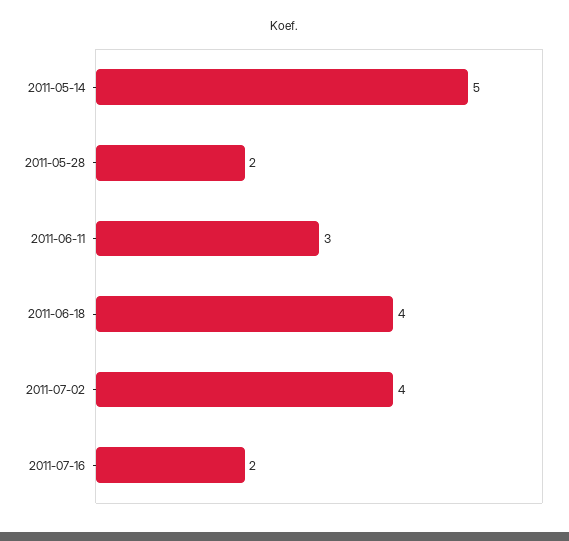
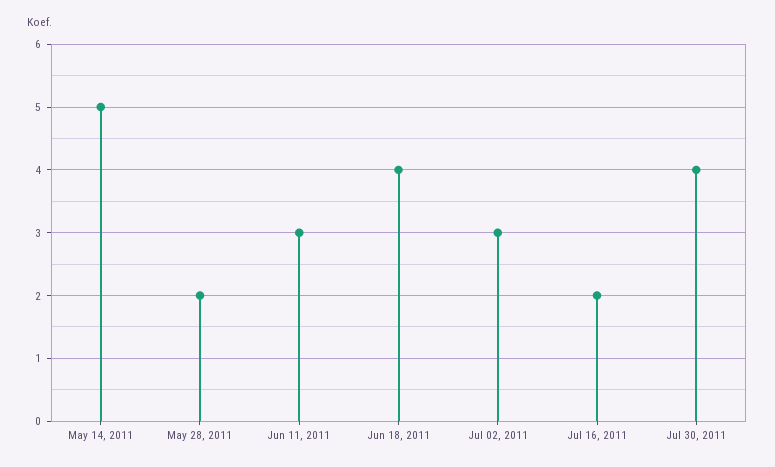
2011-07-02: 4 -> 3
Jul 30, 2011: none -> 4

